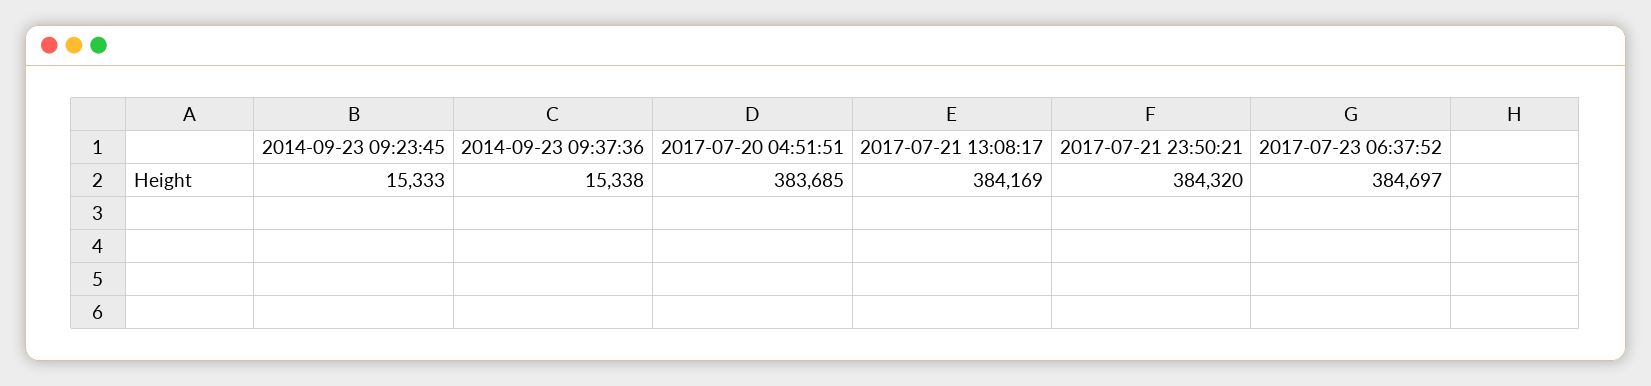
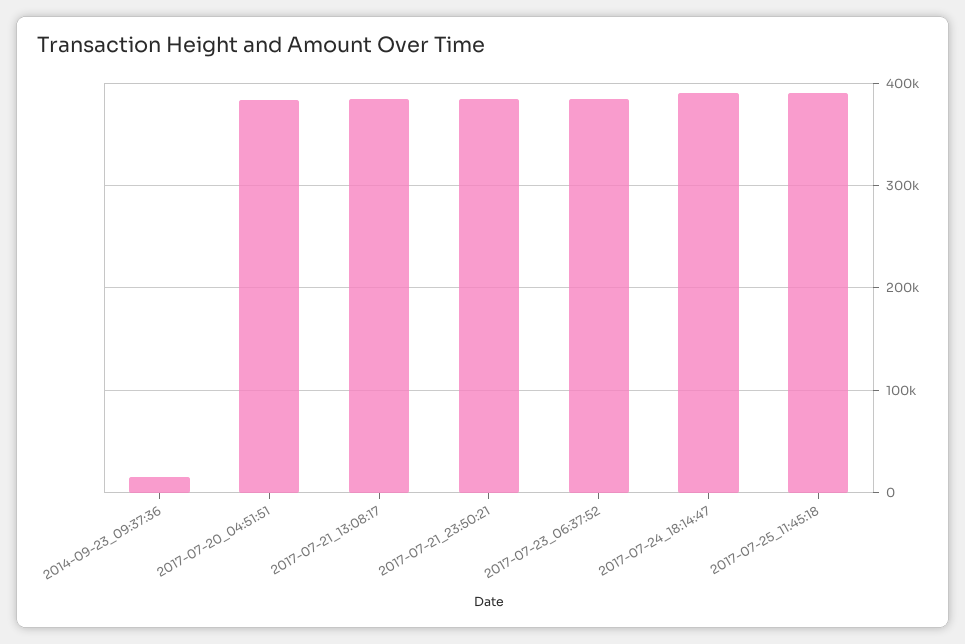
2014-09-23 09:23:45: 15333 -> none
2017-07-24_18:14:47: none -> 390000
2017-07-25_11:45:18: none -> 390000

